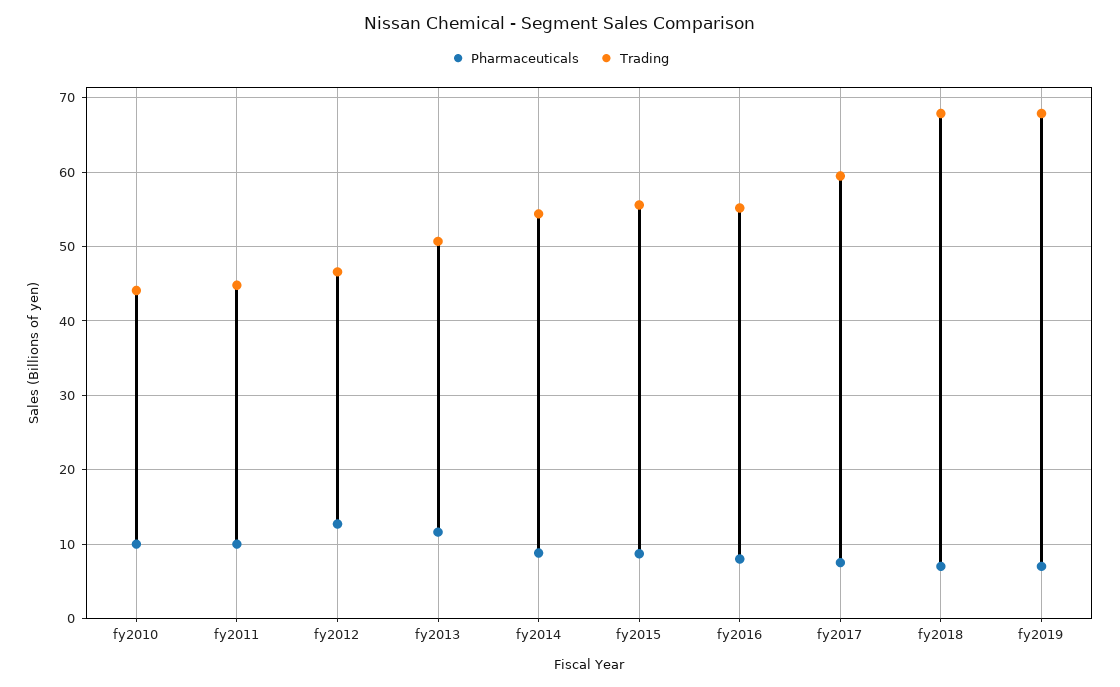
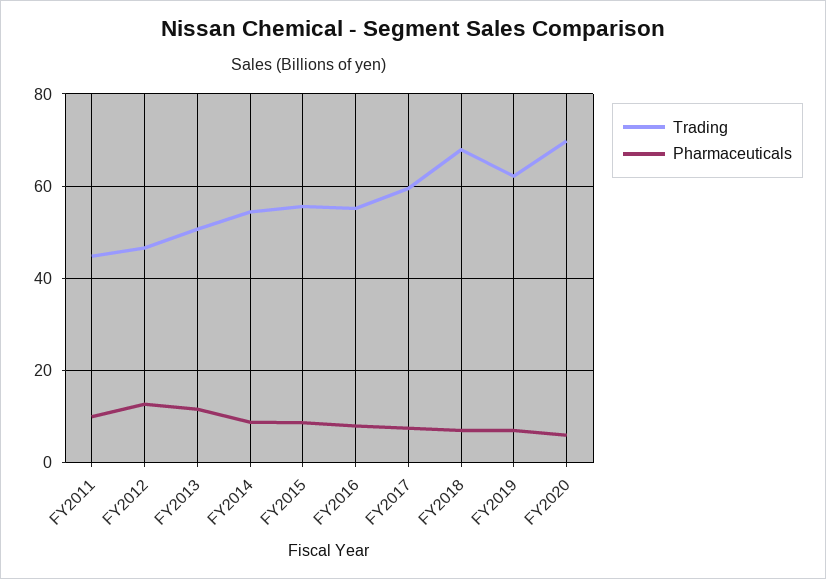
Pharmaceuticals, fy2010: 10 -> none
Trading, fy2010: 44 -> none
Trading, fy2019: 68 -> 62
Trading, FY2020: none -> 70
Pharmaceuticals, FY2020: none -> 6

